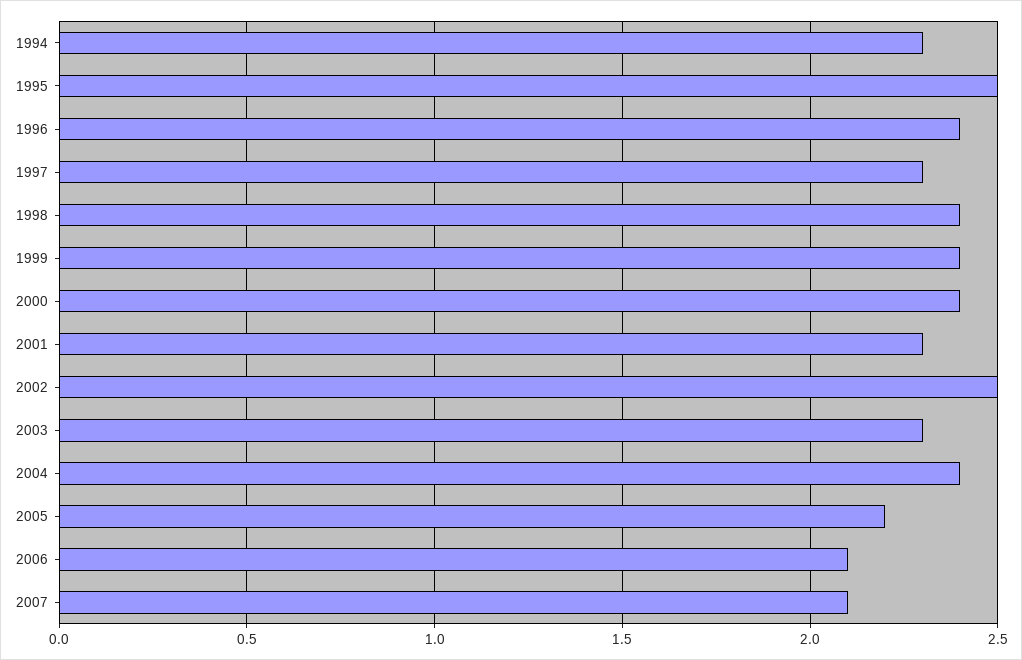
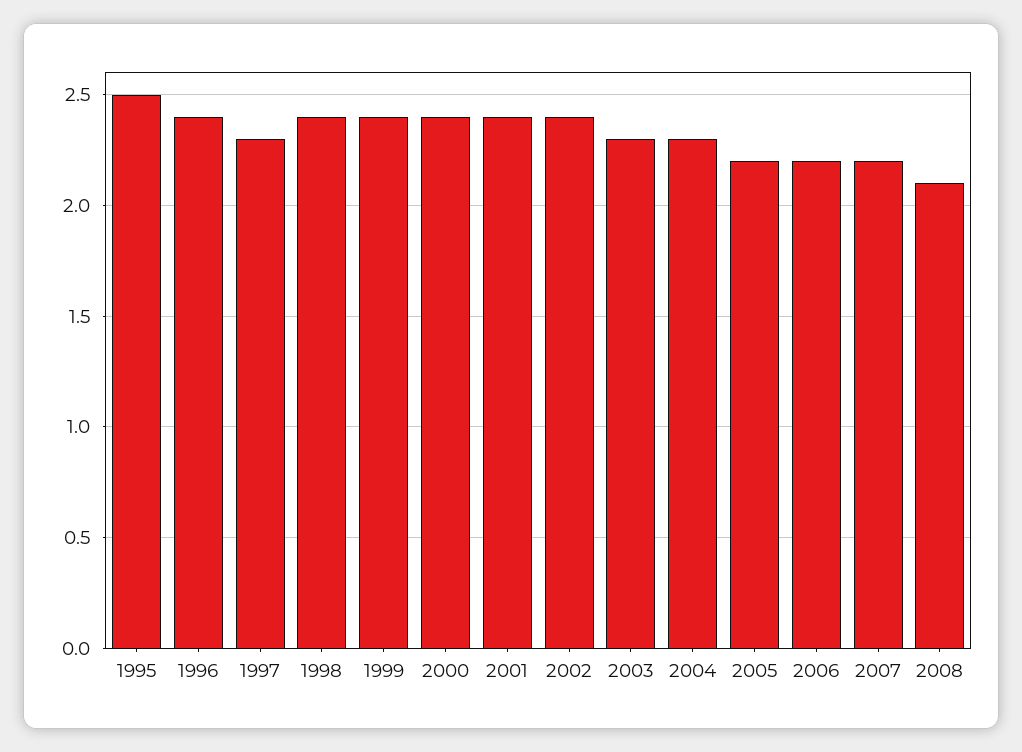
1994: 2.3 -> none
2001: 2.3 -> 2.4
2002: 2.5 -> 2.4
2004: 2.4 -> 2.3
2006: 2.1 -> 2.2
2007: 2.1 -> 2.2
2008: none -> 2.1

